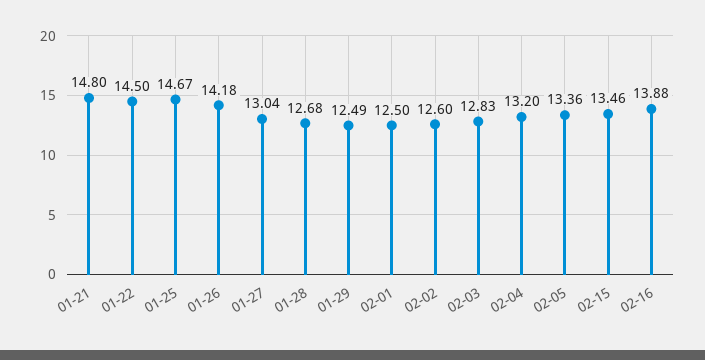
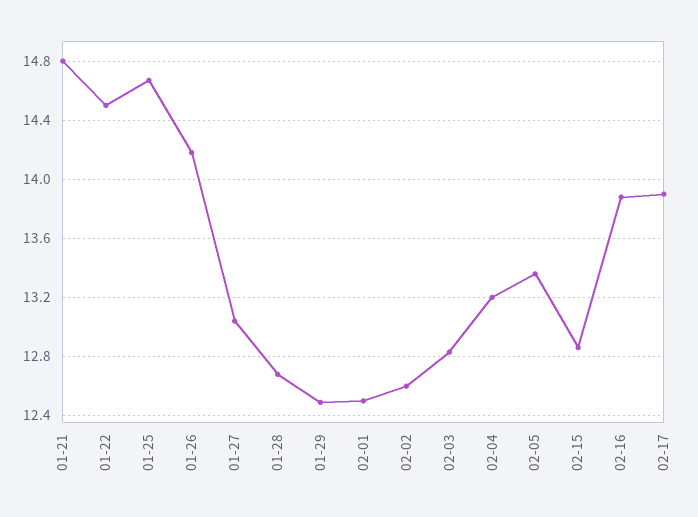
02-15: 13.46 -> 12.85
02-17: none -> 13.9

